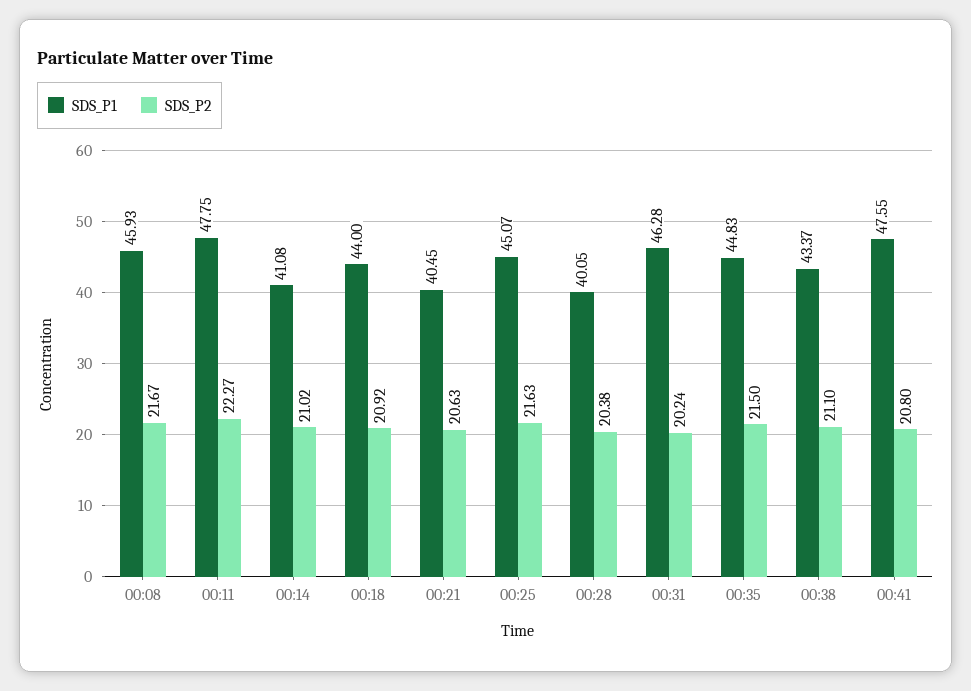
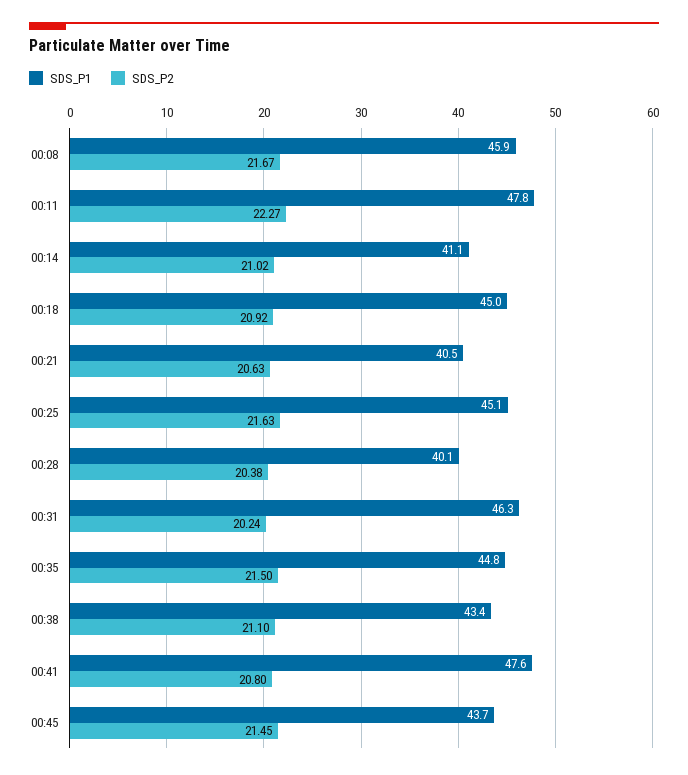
SDS_P1, 00:18: 44 -> 45
SDS_P1, 00:45: none -> 43.7
SDS_P2, 00:45: none -> 21.45

